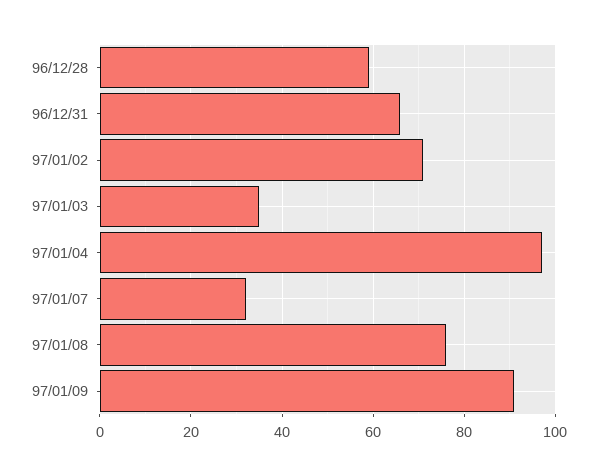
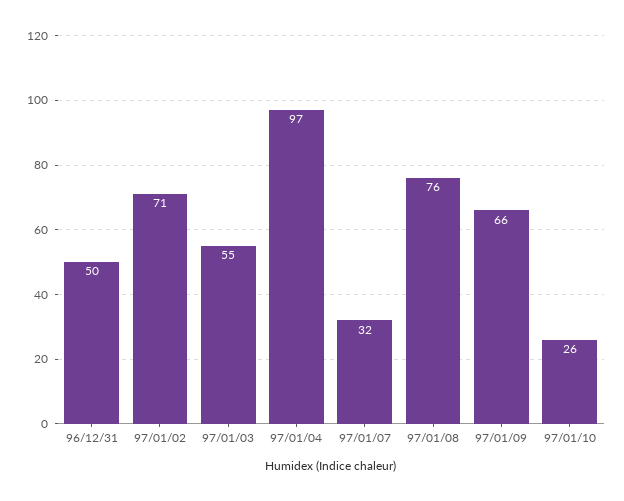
96/12/28: 60 -> none
96/12/31: 65 -> 50
97/01/03: 35 -> 55
97/01/09: 90 -> 66
97/01/10: none -> 26

